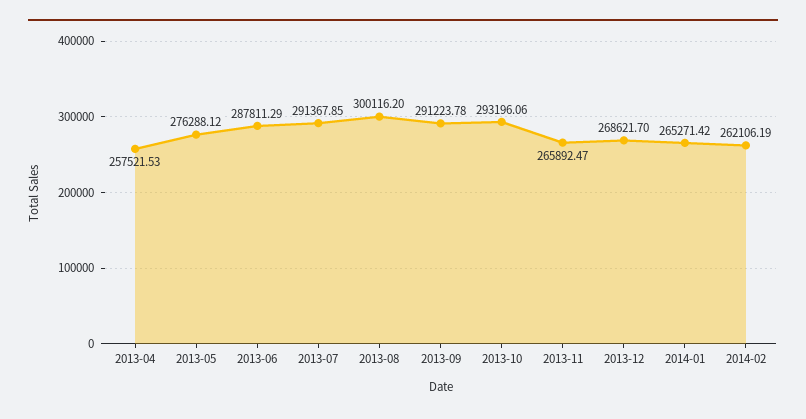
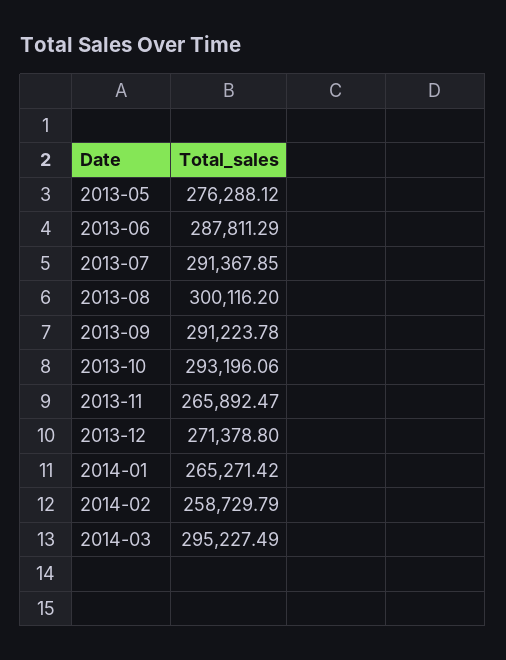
2013-04: 257521.53 -> none
2013-12: 268621.7 -> 271378.8
2014-02: 262106.19 -> 258729.79
2014-03: none -> 295227.49

